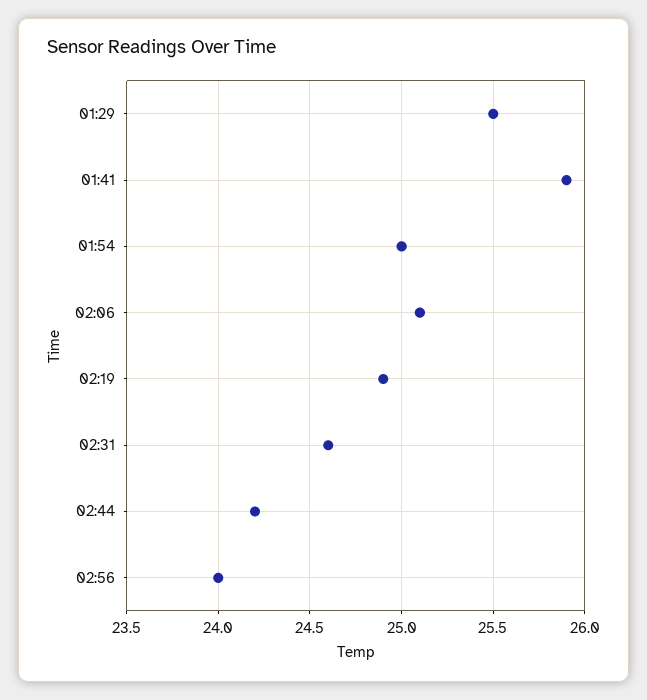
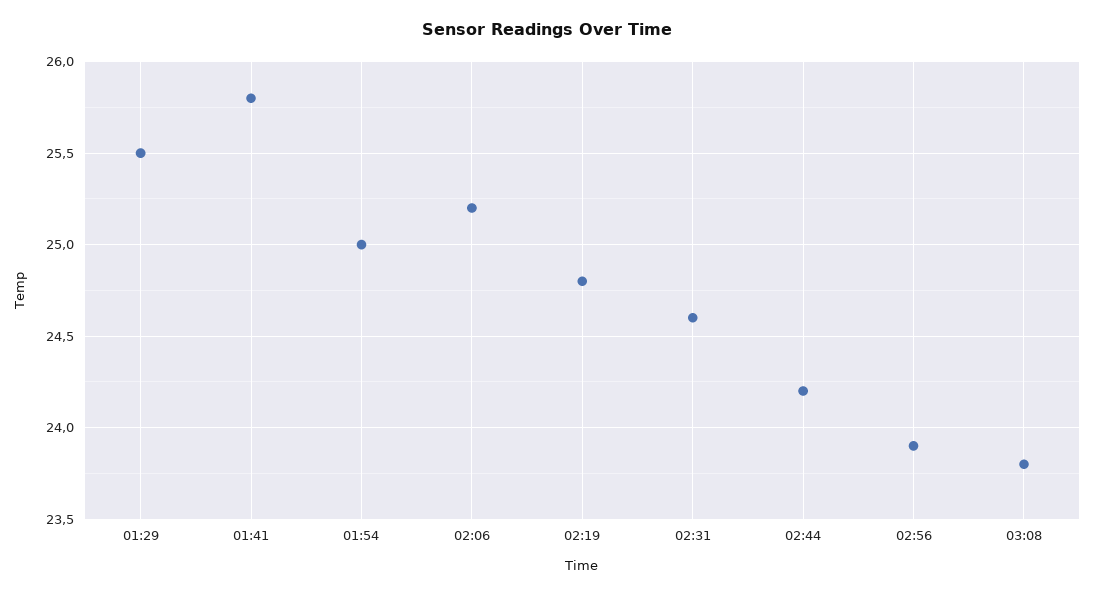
01:41: 25.9 -> 25.8
02:06: 25.1 -> 25.2
02:19: 24.9 -> 24.8
02:56: 24 -> 23.9
03:08: none -> 23.8

